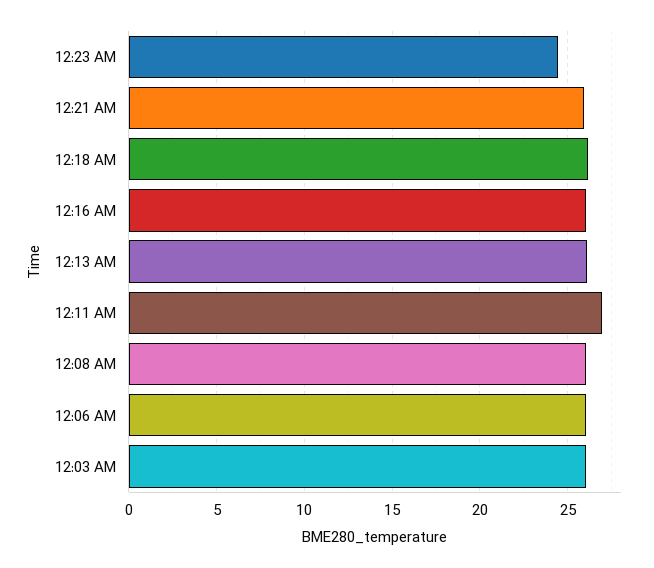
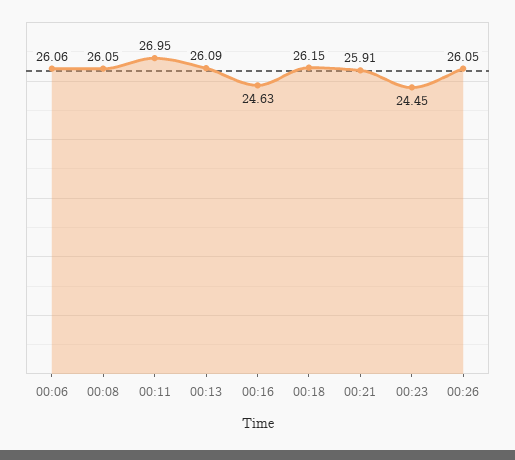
12:16 AM: 26 -> 24.63
12:03 AM: 26 -> none
00:26: none -> 26.05

